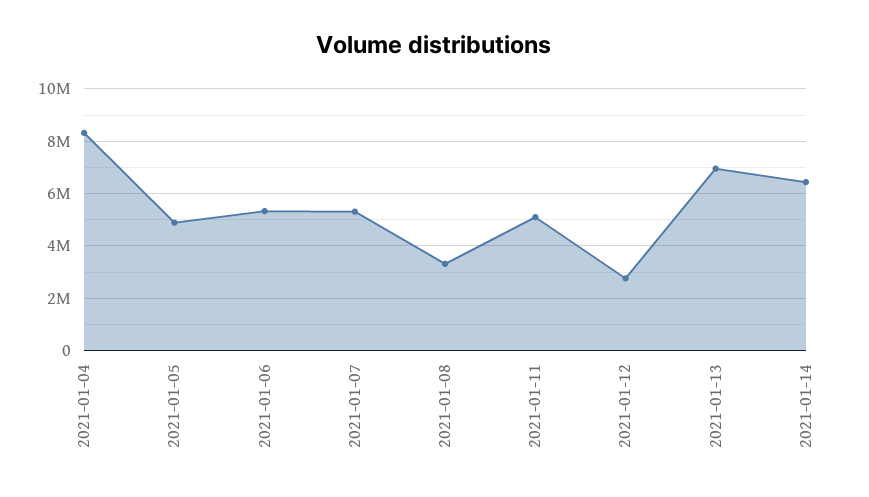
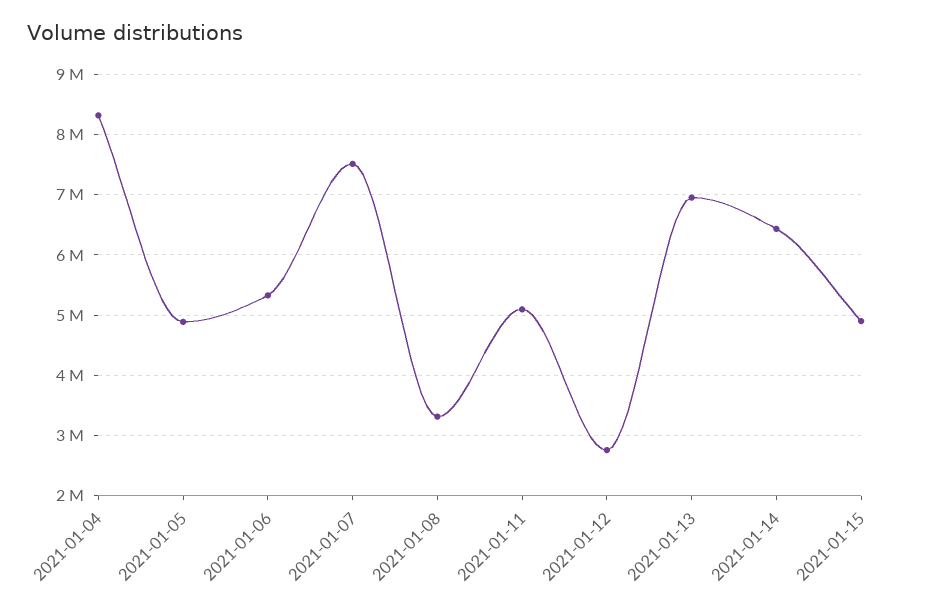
2021-01-07: 5250000 -> 7500000
2021-01-15: none -> 4900000

